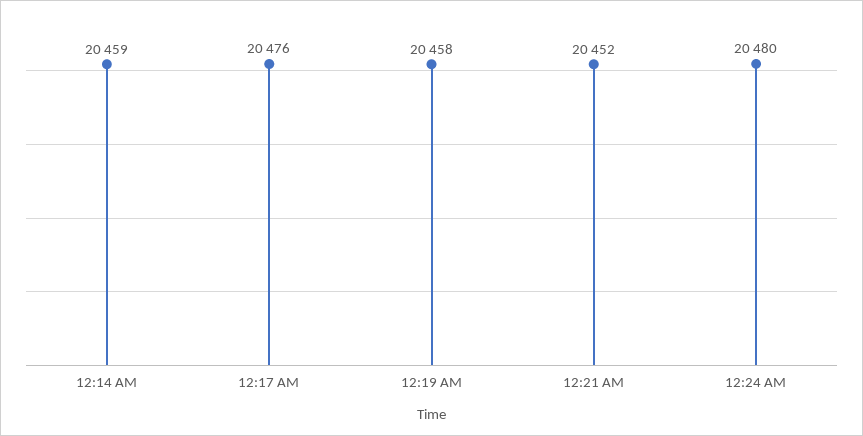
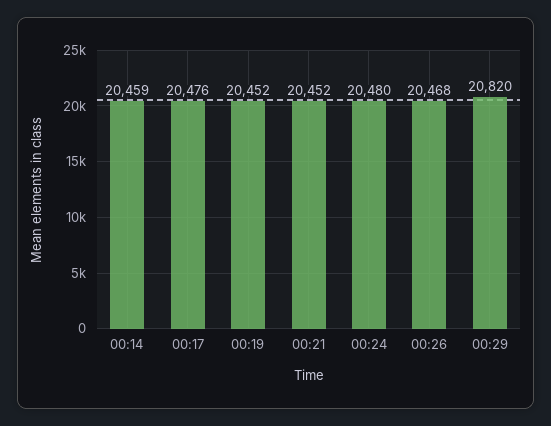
12:19 AM: 20458 -> 20452
00:26: none -> 20468
00:29: none -> 20820

